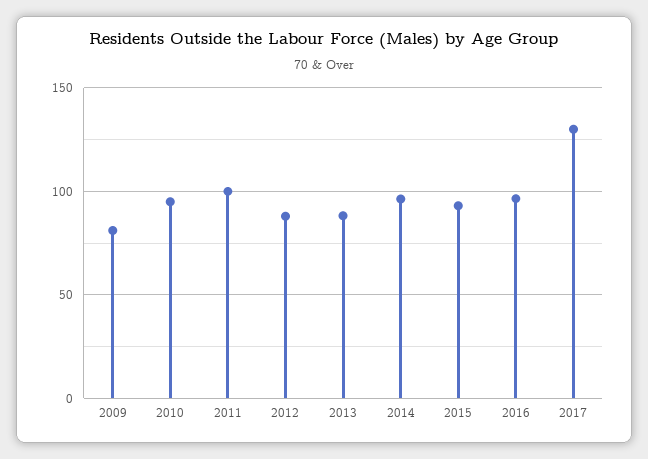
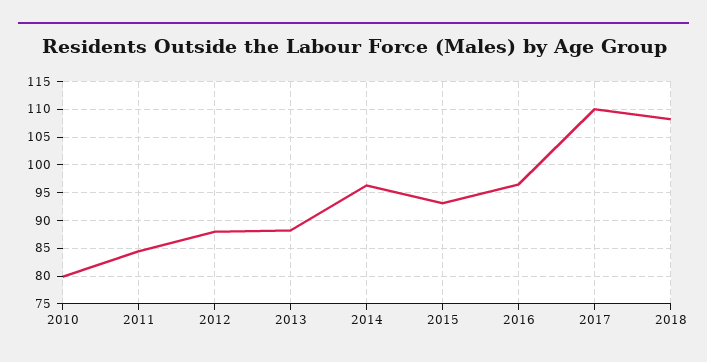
2009: 80 -> none
2010: 95 -> 80
2011: 100 -> 85
2017: 130 -> 110
2018: none -> 107.5

